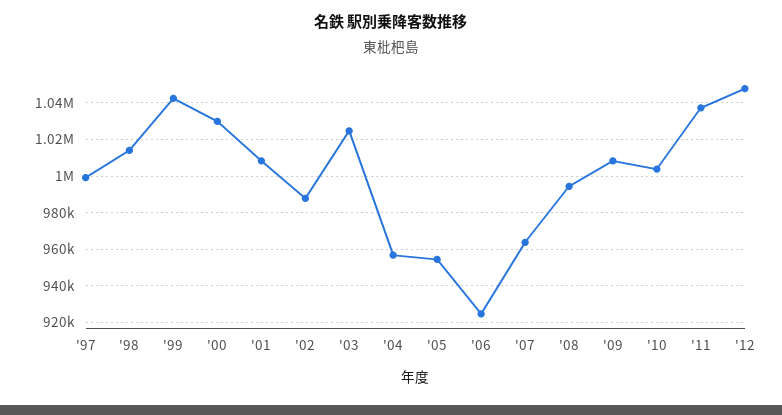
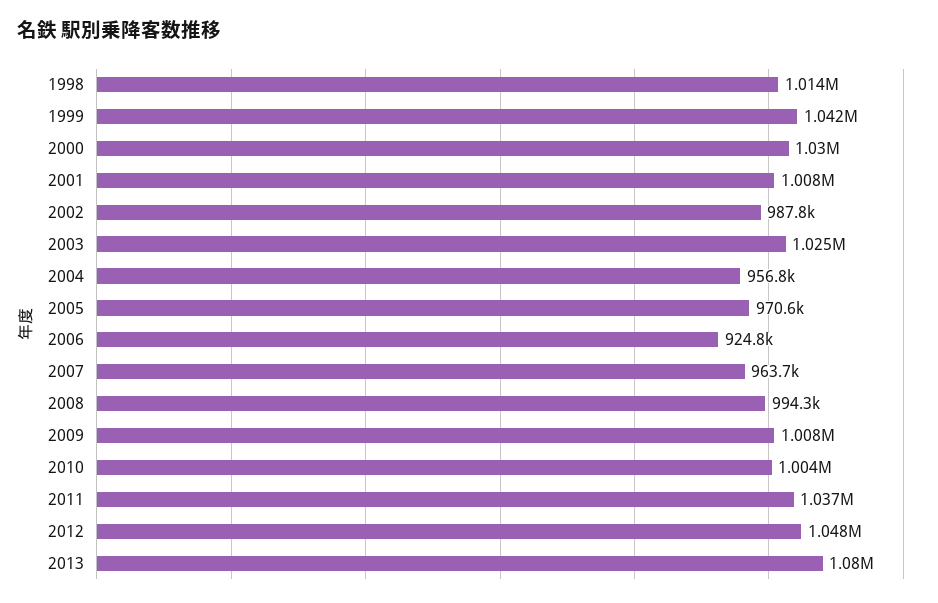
'97: 1000000 -> none
'05: 955000 -> 970600
2013: none -> 1080000

